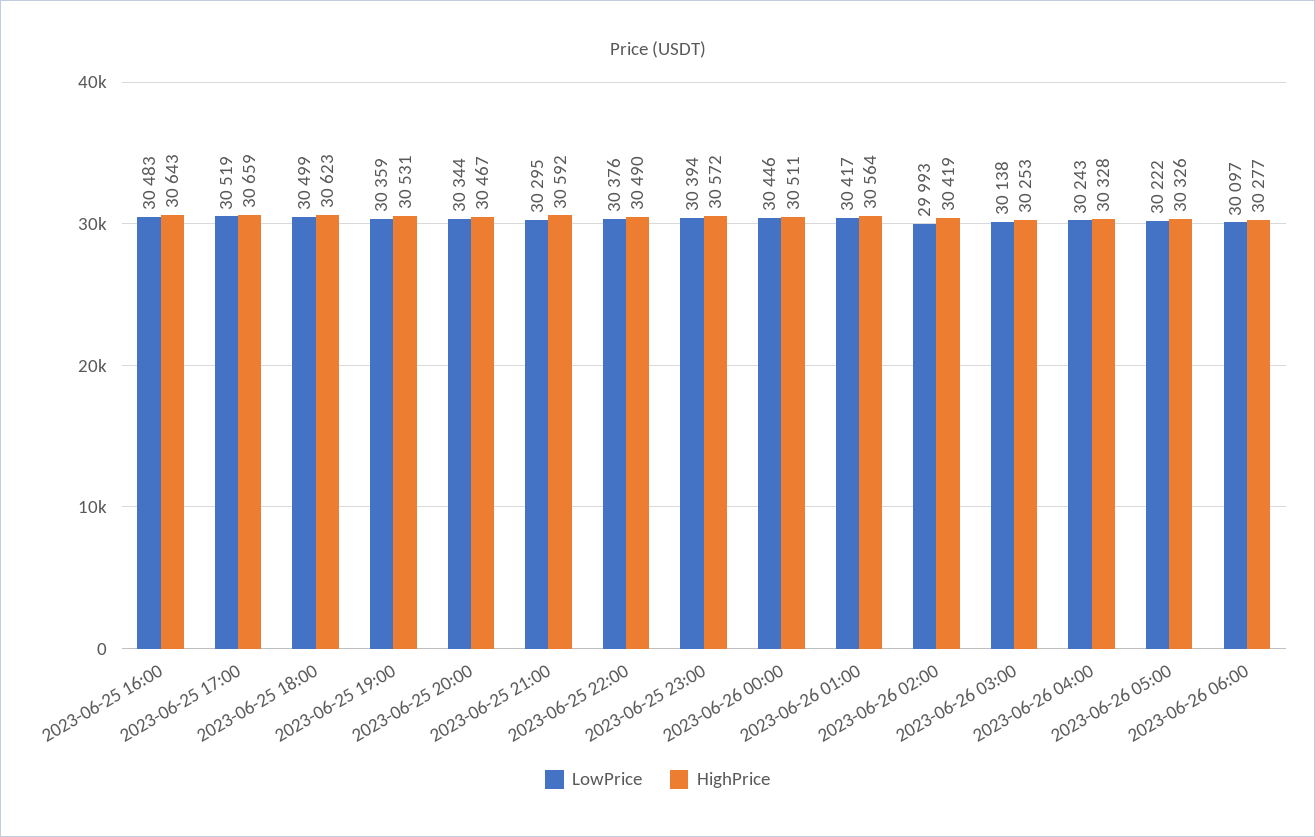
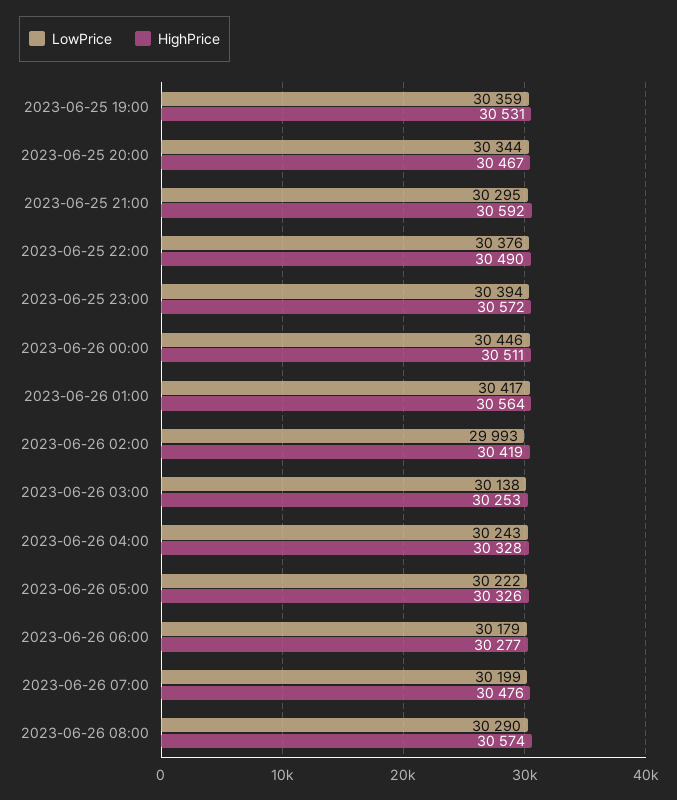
LowPrice, 2023-06-25 16:00: 30483 -> none
HighPrice, 2023-06-25 16:00: 30643 -> none
LowPrice, 2023-06-25 17:00: 30519 -> none
HighPrice, 2023-06-25 17:00: 30659 -> none
LowPrice, 2023-06-25 18:00: 30499 -> none
HighPrice, 2023-06-25 18:00: 30623 -> none
LowPrice, 2023-06-26 06:00: 30097 -> 30179
LowPrice, 2023-06-26 07:00: none -> 30199
HighPrice, 2023-06-26 07:00: none -> 30476
LowPrice, 2023-06-26 08:00: none -> 30290
HighPrice, 2023-06-26 08:00: none -> 30574

